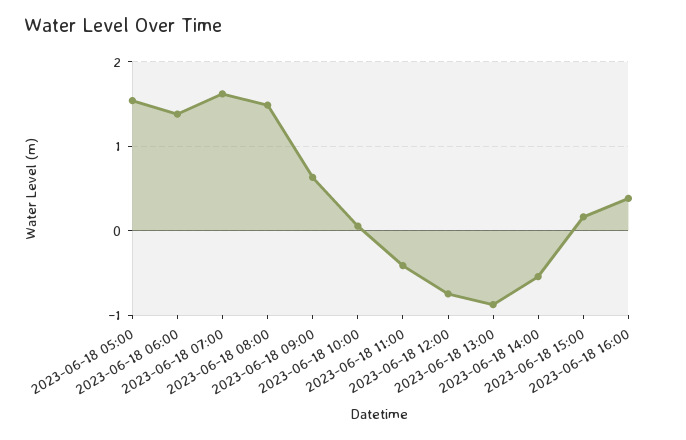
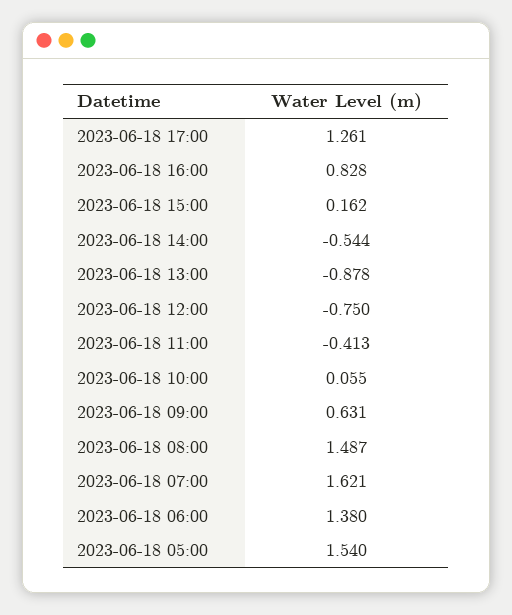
2023-06-18 16:00: 0.4 -> 0.828
2023-06-18 17:00: none -> 1.261

